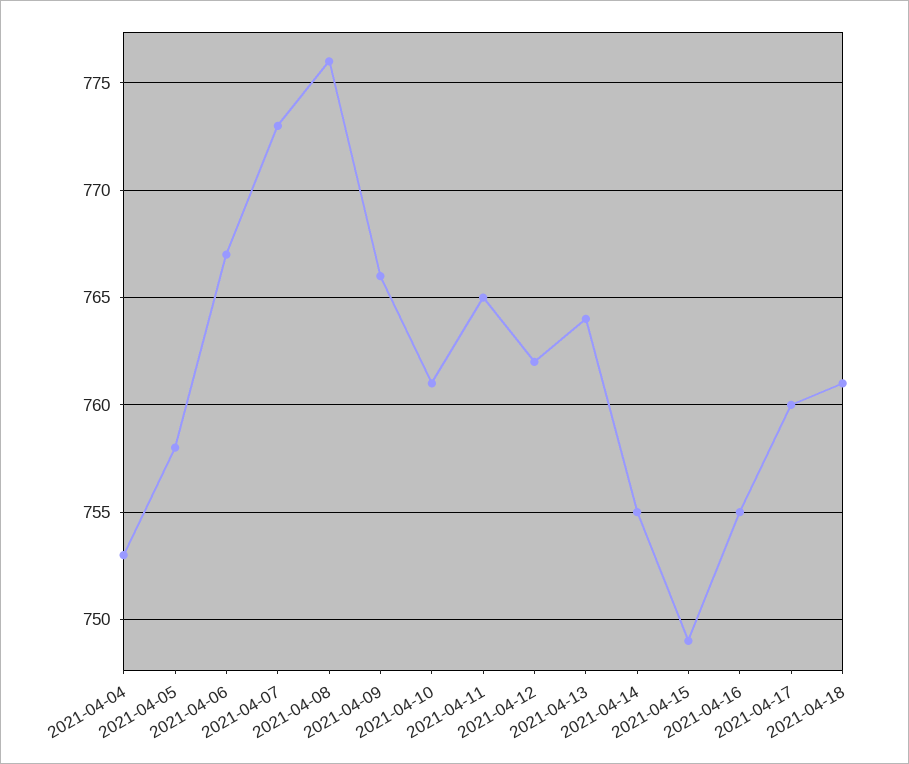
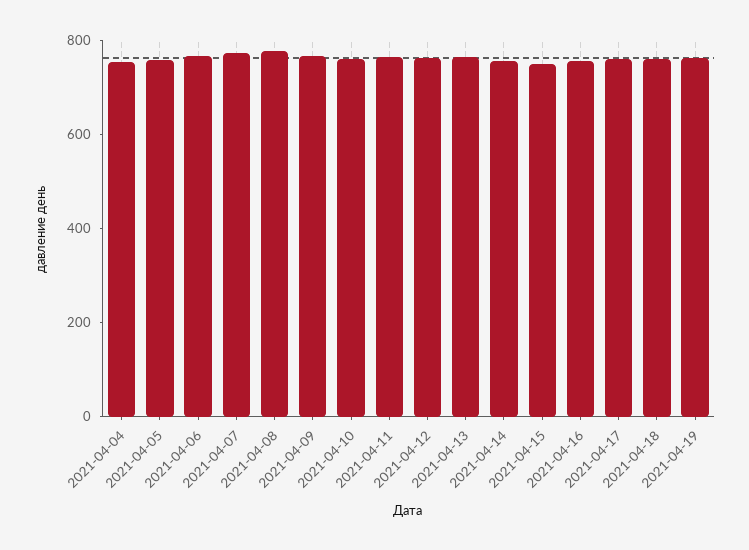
2021-04-19: none -> 750

